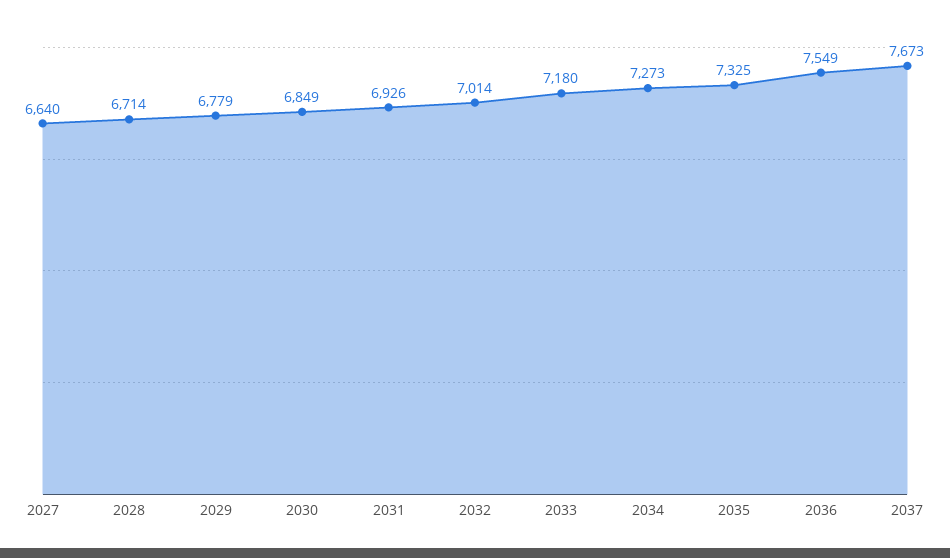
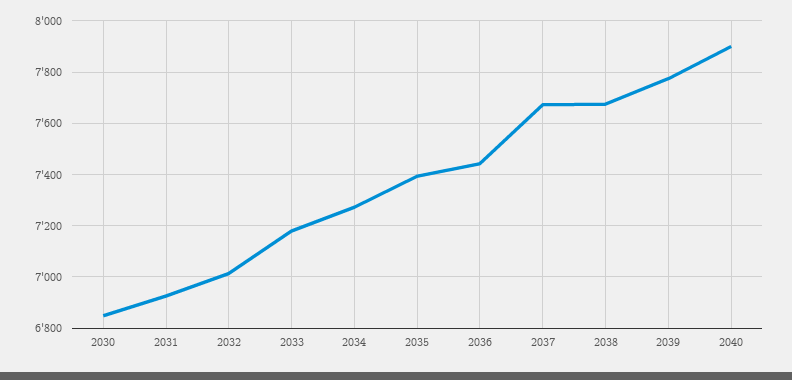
2027: 6640 -> none
2028: 6714 -> none
2029: 6779 -> none
2035: 7325 -> 7400
2036: 7549 -> 7450
2038: none -> 7675
2039: none -> 7775
2040: none -> 7900

